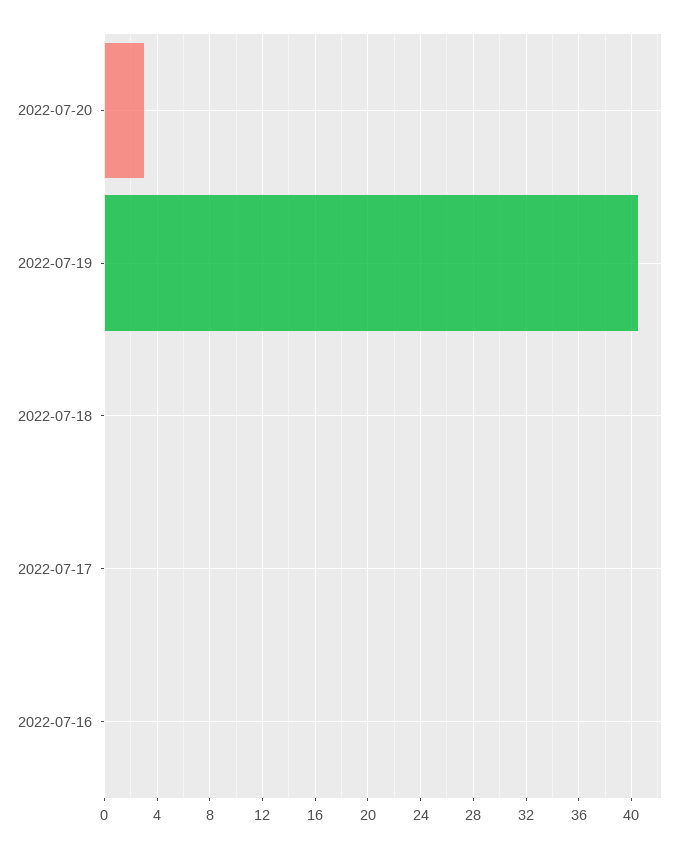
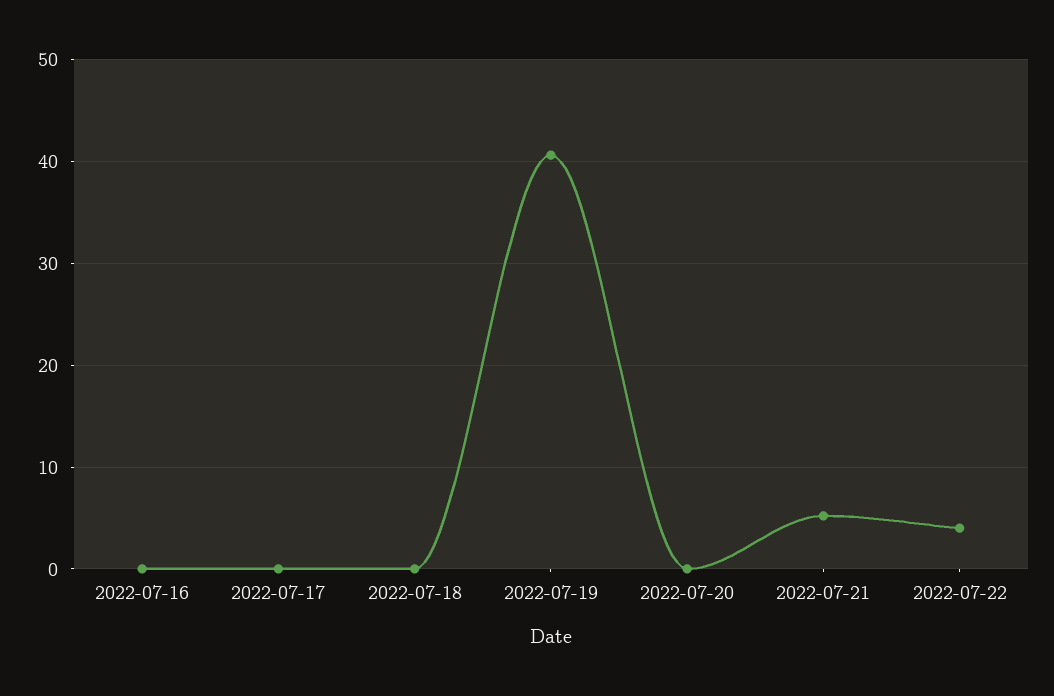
2022-07-20: 3 -> 0
2022-07-21: none -> 5
2022-07-22: none -> 4

